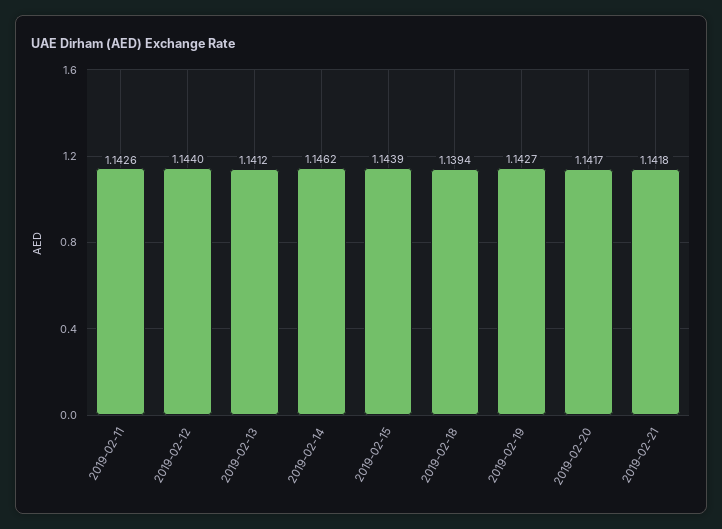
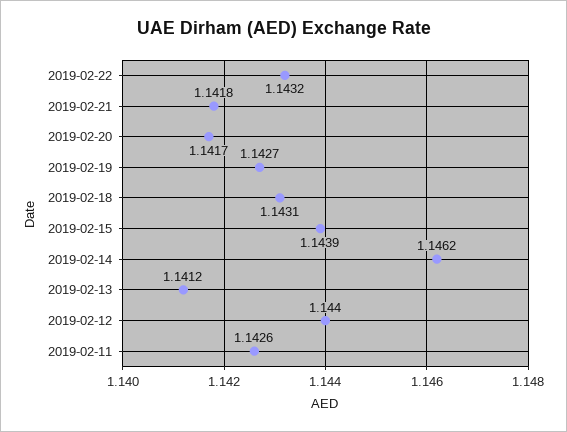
2019-02-18: 1.1394 -> 1.1431
2019-02-22: none -> 1.1432

